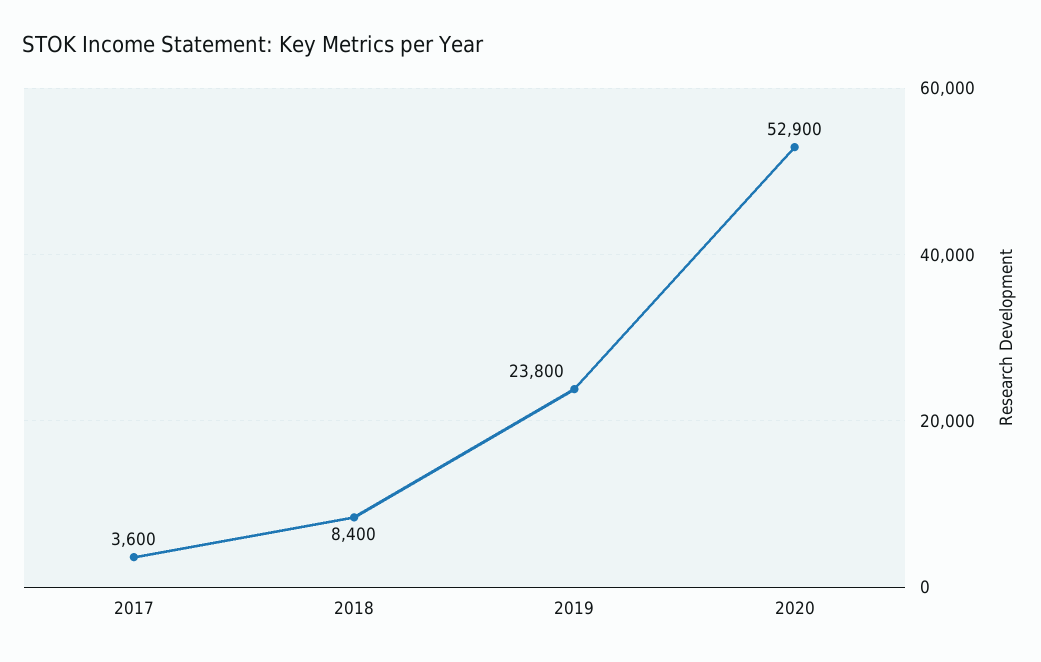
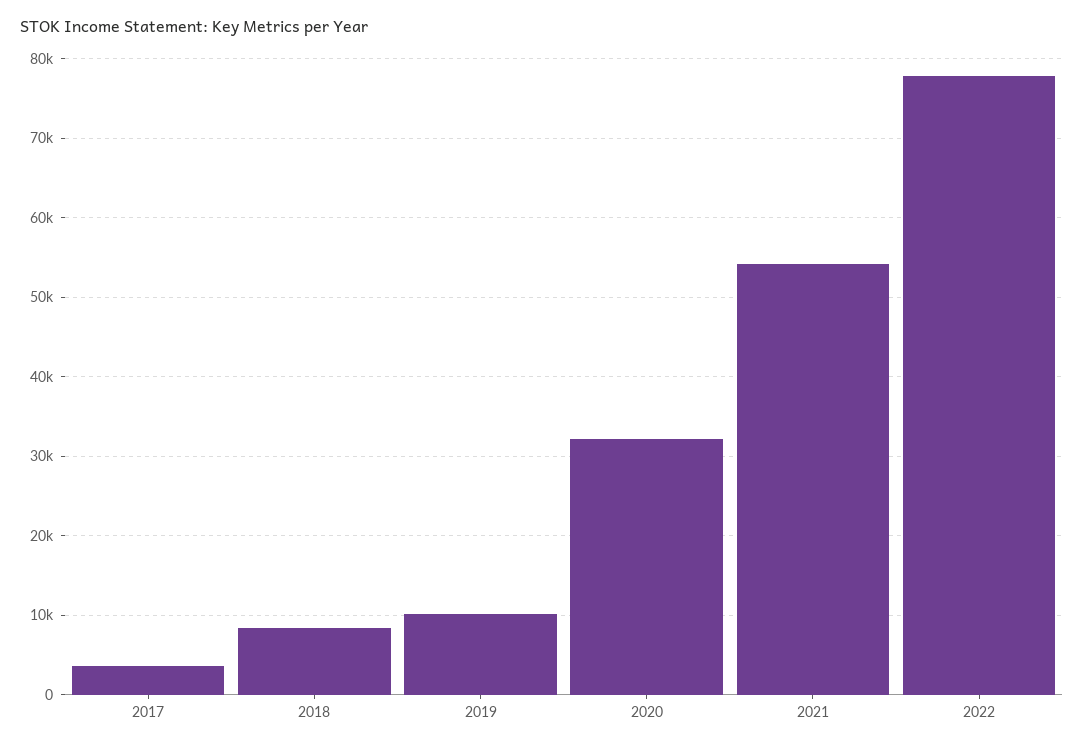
2019: 23800 -> 10000
2020: 52900 -> 32000
2021: none -> 54000
2022: none -> 78000

